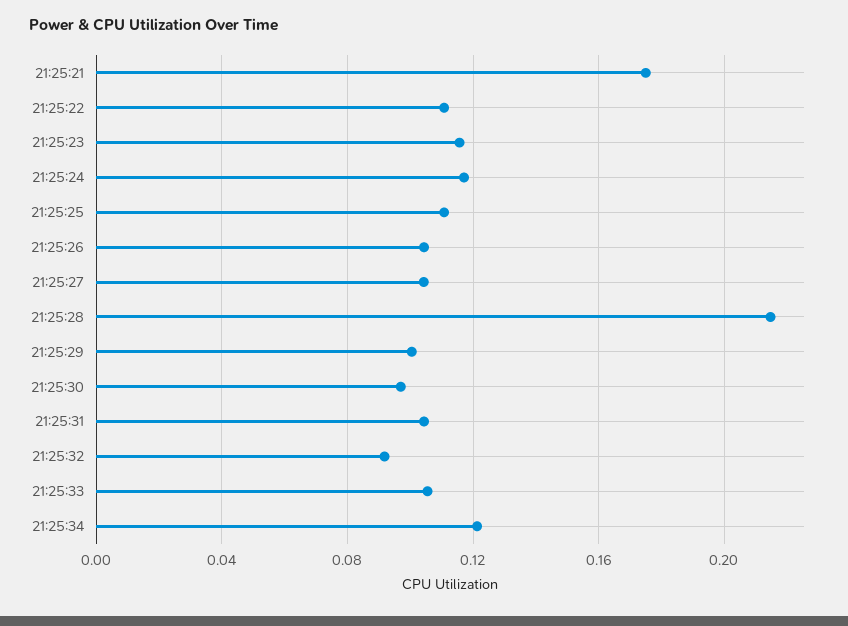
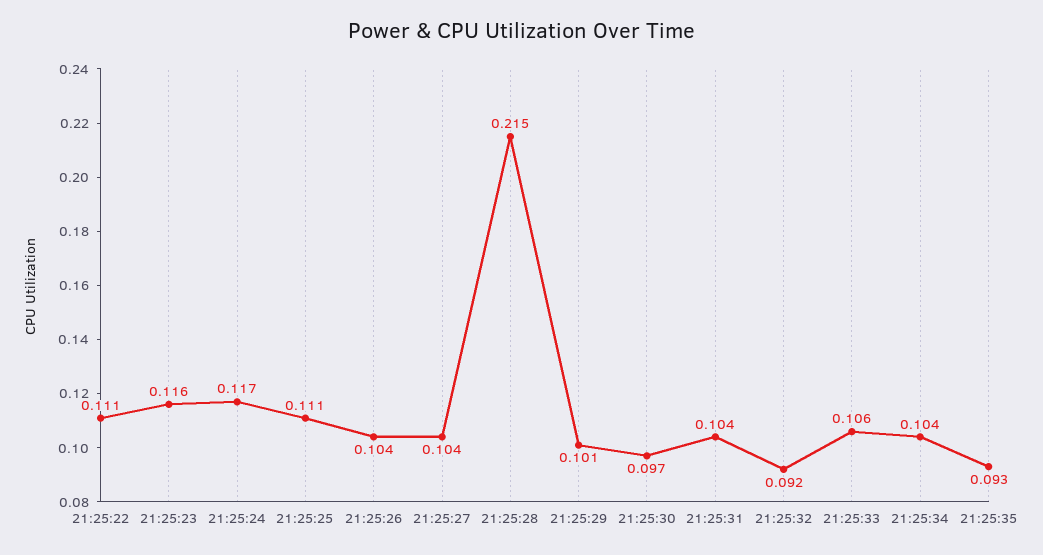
21:25:21: 0.175 -> none
21:25:34: 0.12 -> 0.104
21:25:35: none -> 0.093

